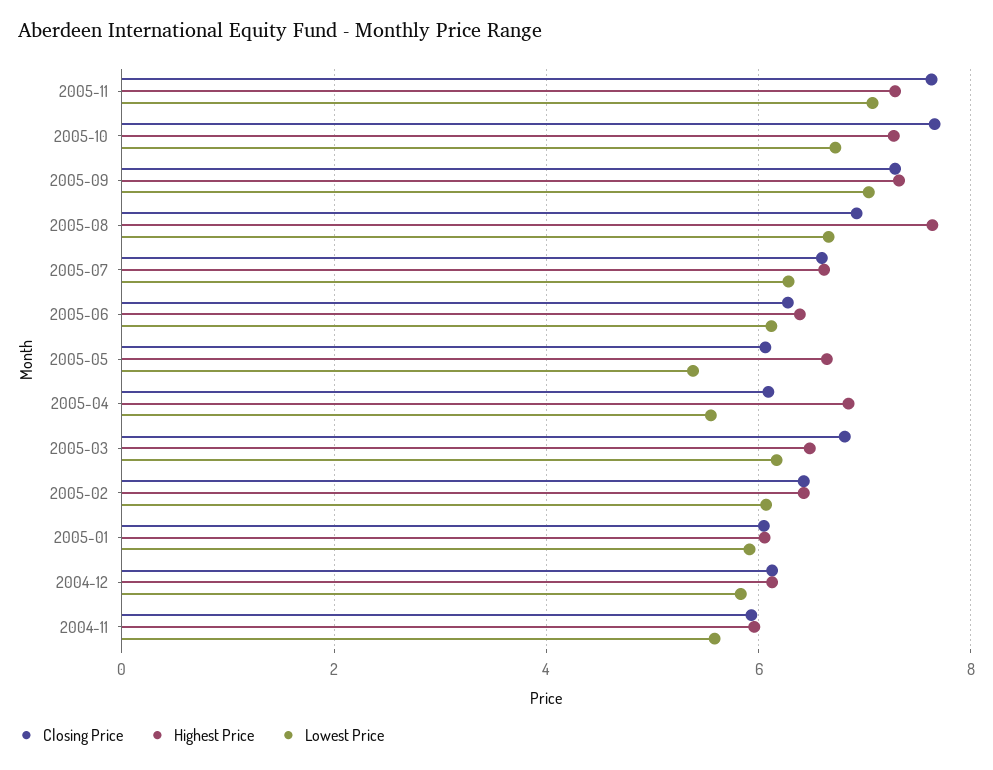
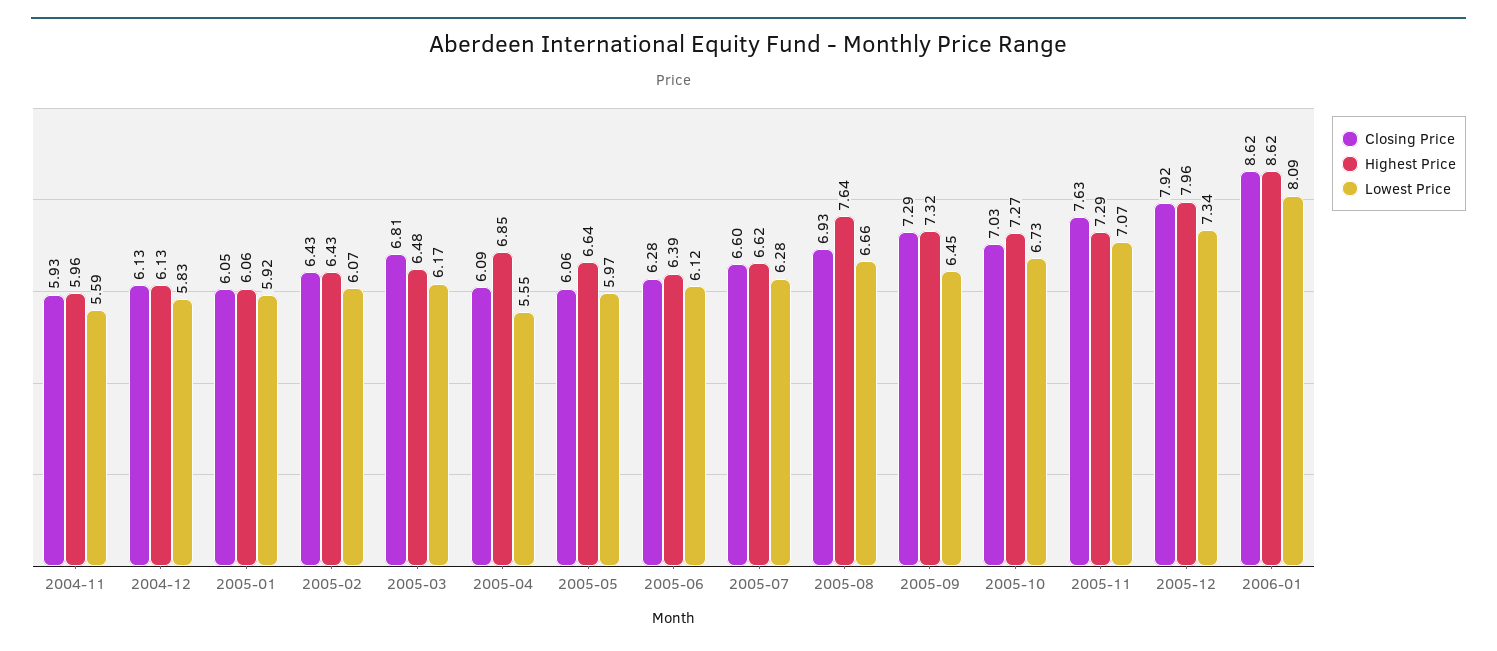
Closing Price, 2005-10: 7.6 -> 7.03
Lowest Price, 2005-09: 7 -> 6.45
Lowest Price, 2005-05: 5.4 -> 5.97
Closing Price, 2005-12: none -> 7.92
Highest Price, 2005-12: none -> 7.96
Lowest Price, 2005-12: none -> 7.34
Closing Price, 2006-01: none -> 8.62
Highest Price, 2006-01: none -> 8.62
Lowest Price, 2006-01: none -> 8.09

